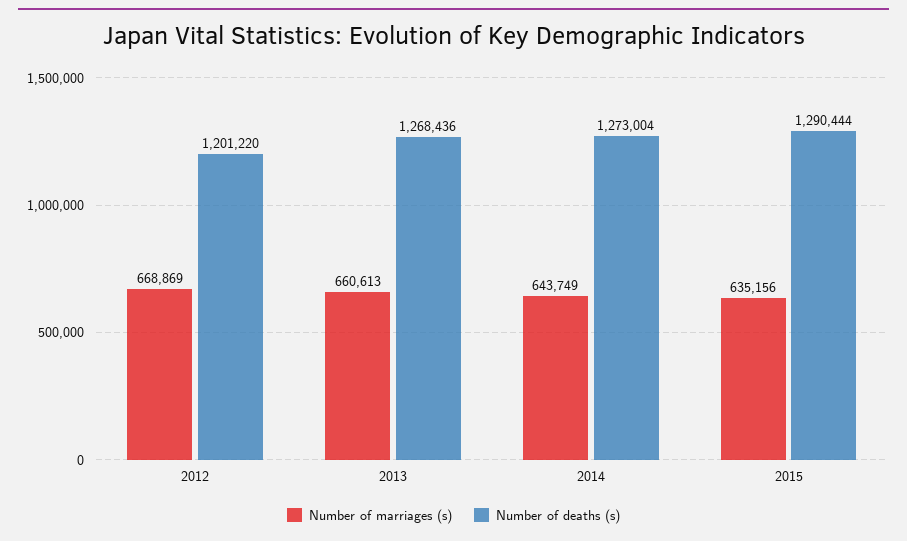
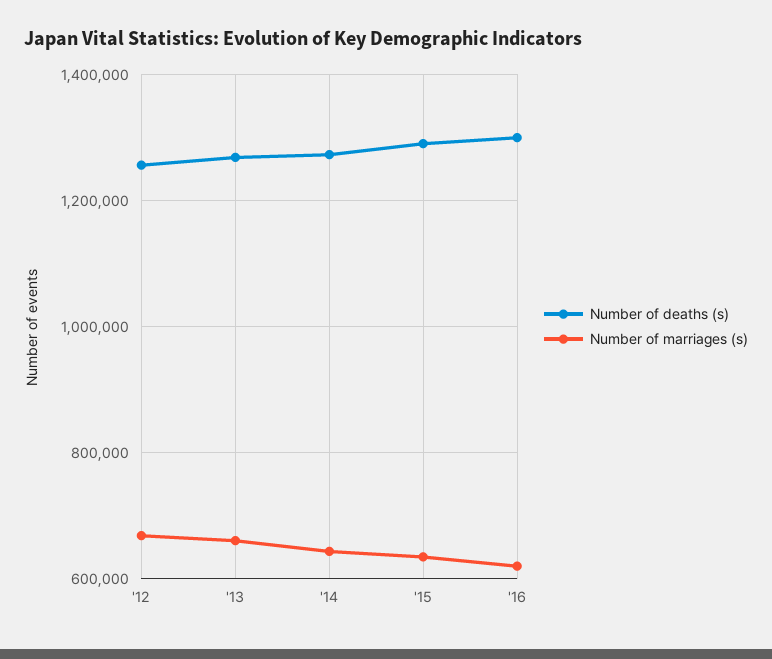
Number of deaths (s), 2012: 1201220 -> 1260000
Number of deaths (s), '16: none -> 1300000
Number of marriages (s), '16: none -> 620000

